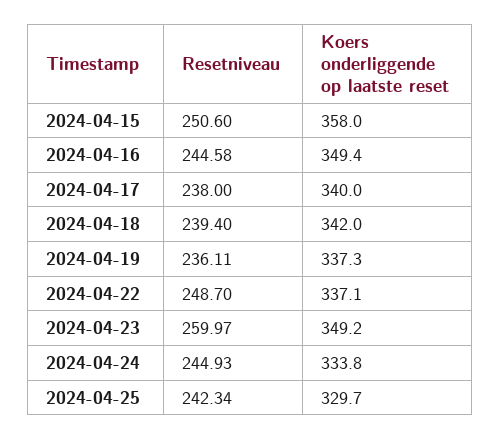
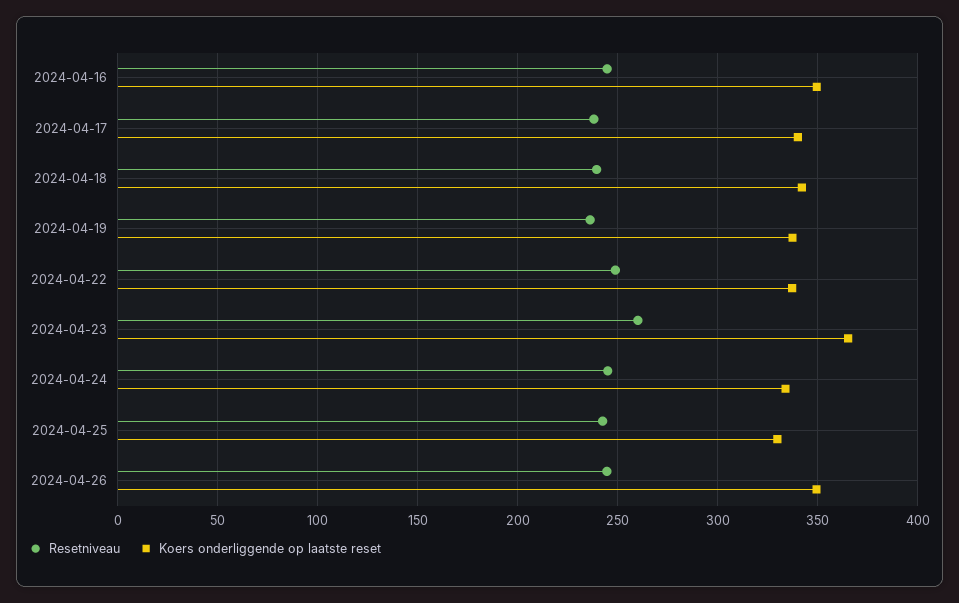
Resetniveau, 2024-04-15: 250.6 -> none
Koers onderliggende op laatste reset, 2024-04-15: 358 -> none
Koers onderliggende op laatste reset, 2024-04-23: 349.2 -> 365
Resetniveau, 2024-04-26: none -> 245
Koers onderliggende op laatste reset, 2024-04-26: none -> 350

